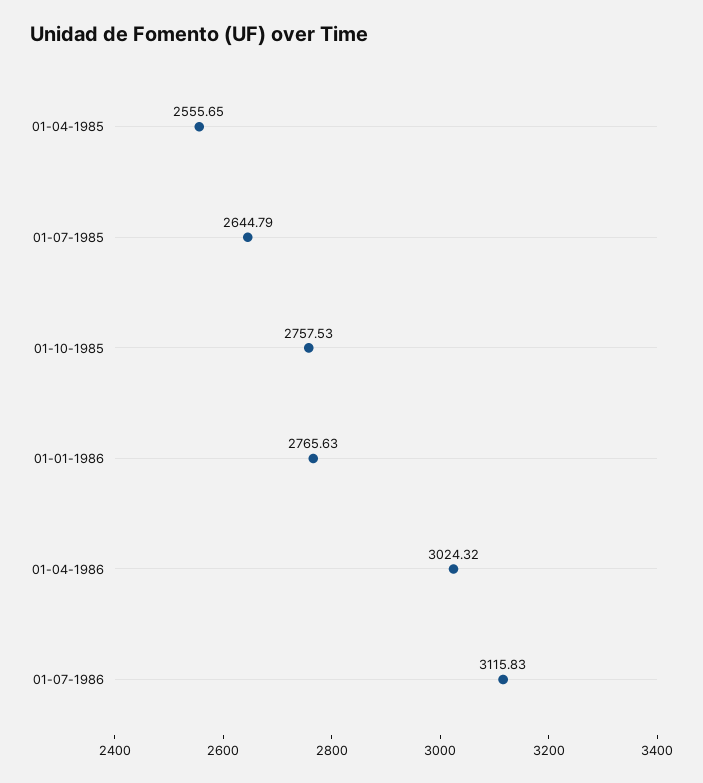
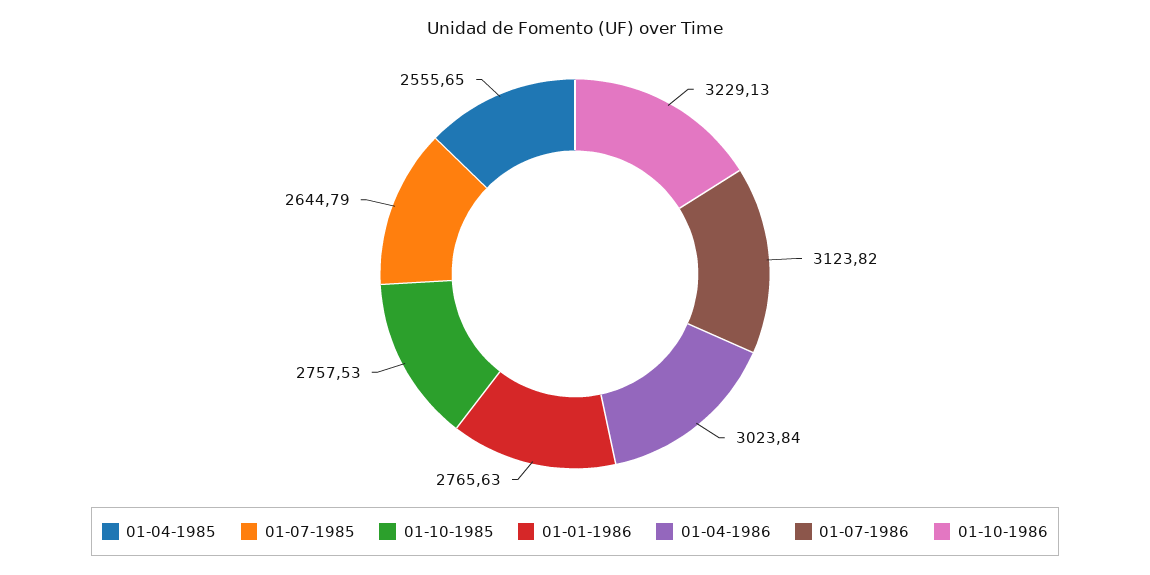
01-04-1986: 3024.32 -> 3023.84
01-07-1986: 3115.83 -> 3123.82
01-10-1986: none -> 3229.13

